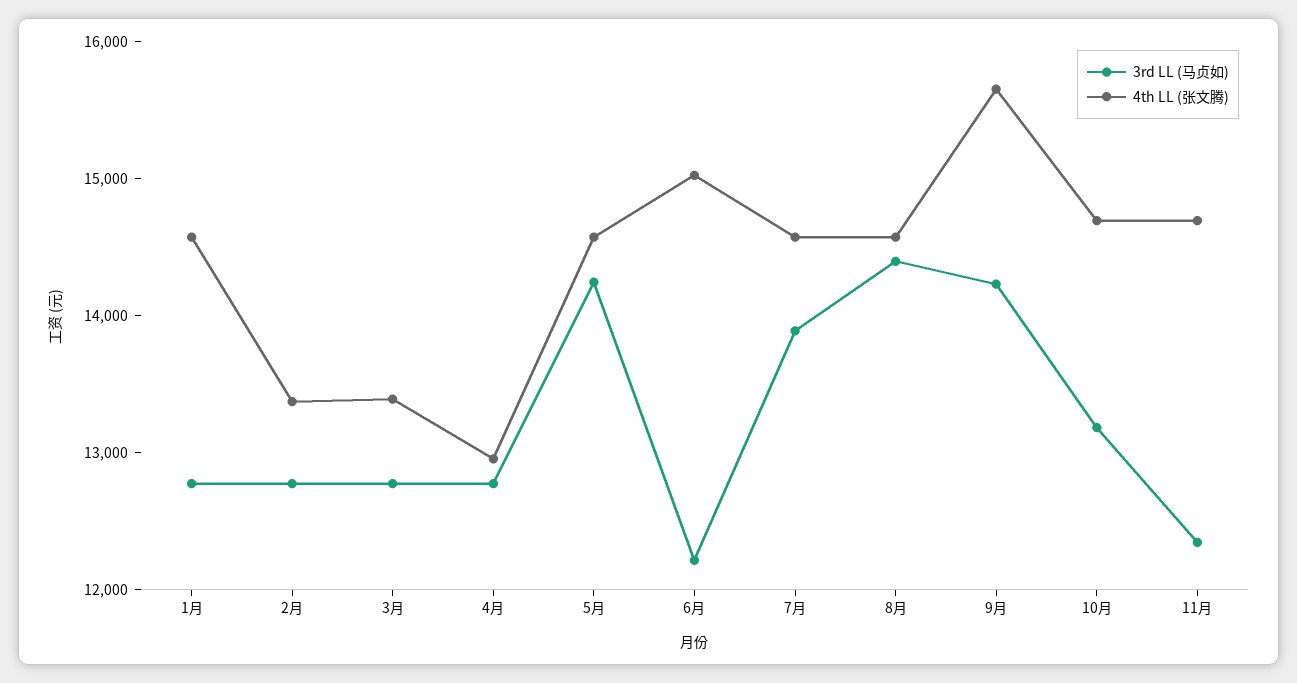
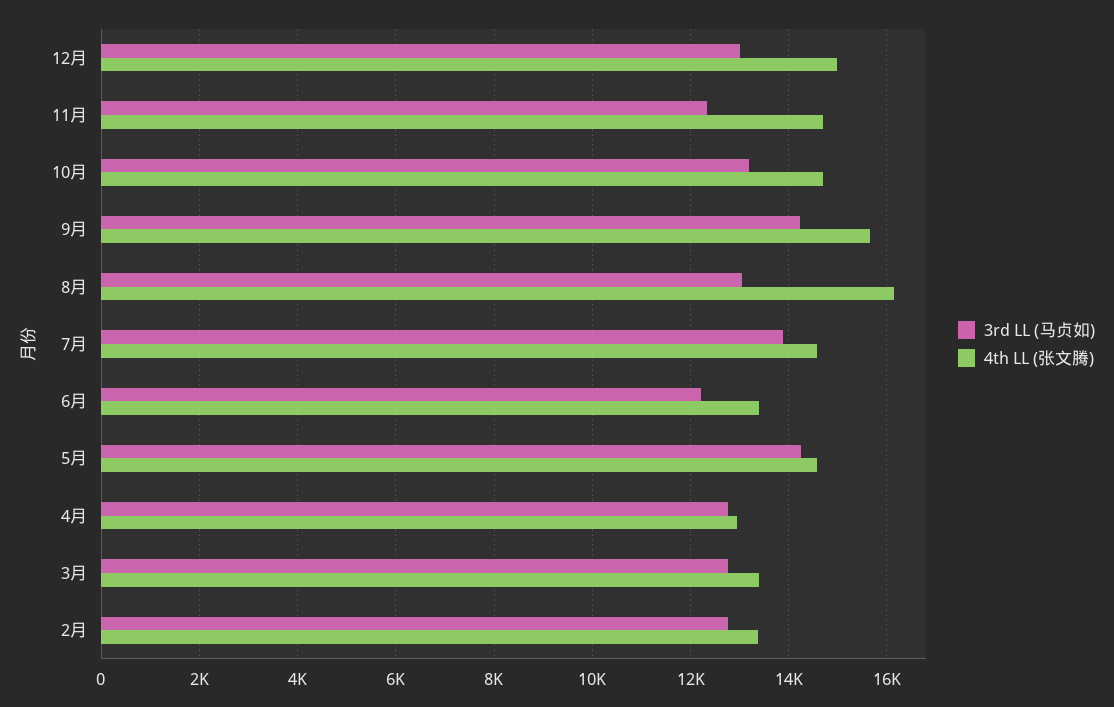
3rd LL (马贞如), 1月: 12800 -> none
4th LL (张文腾), 1月: 14600 -> none
4th LL (张文腾), 6月: 15000 -> 13400
3rd LL (马贞如), 8月: 14400 -> 13000
4th LL (张文腾), 8月: 14600 -> 16200
3rd LL (马贞如), 12月: none -> 13000
4th LL (张文腾), 12月: none -> 15000

